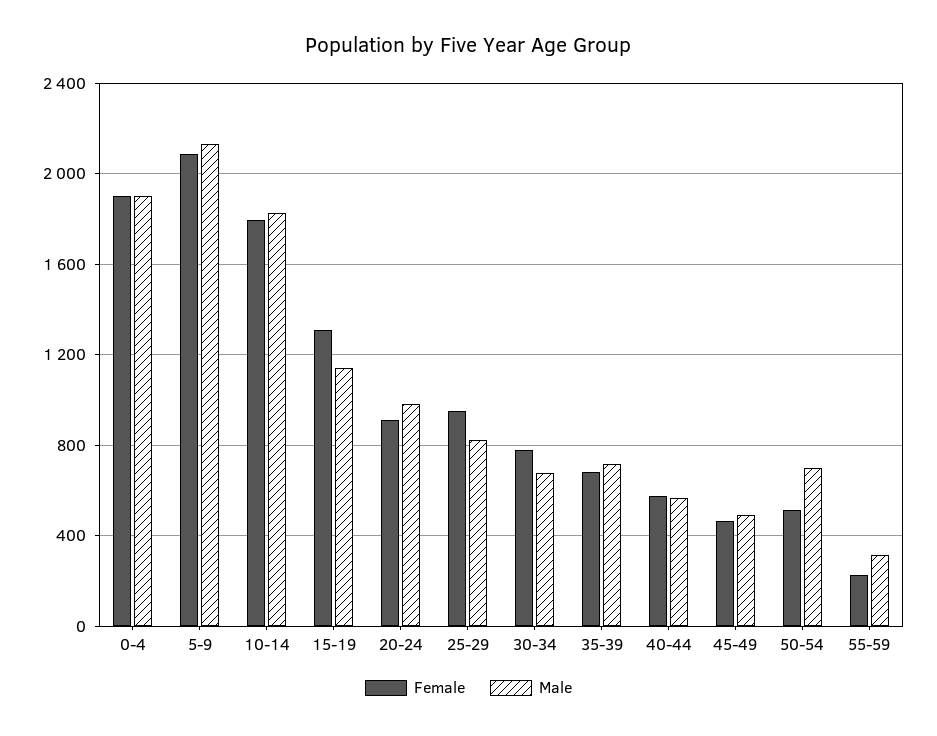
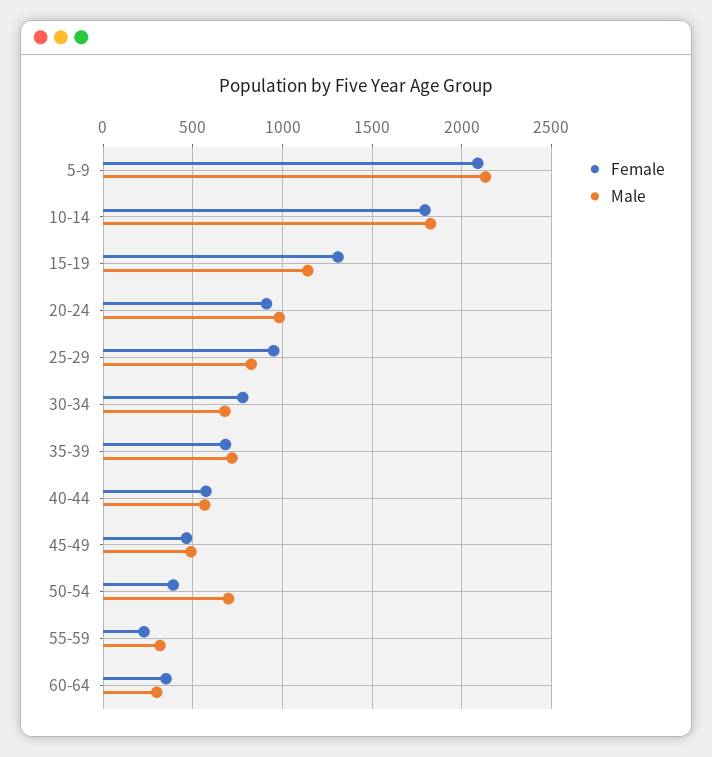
Female, 0-4: 1900 -> none
Male, 0-4: 1900 -> none
Female, 50-54: 500 -> 400
Female, 60-64: none -> 350
Male, 60-64: none -> 300

